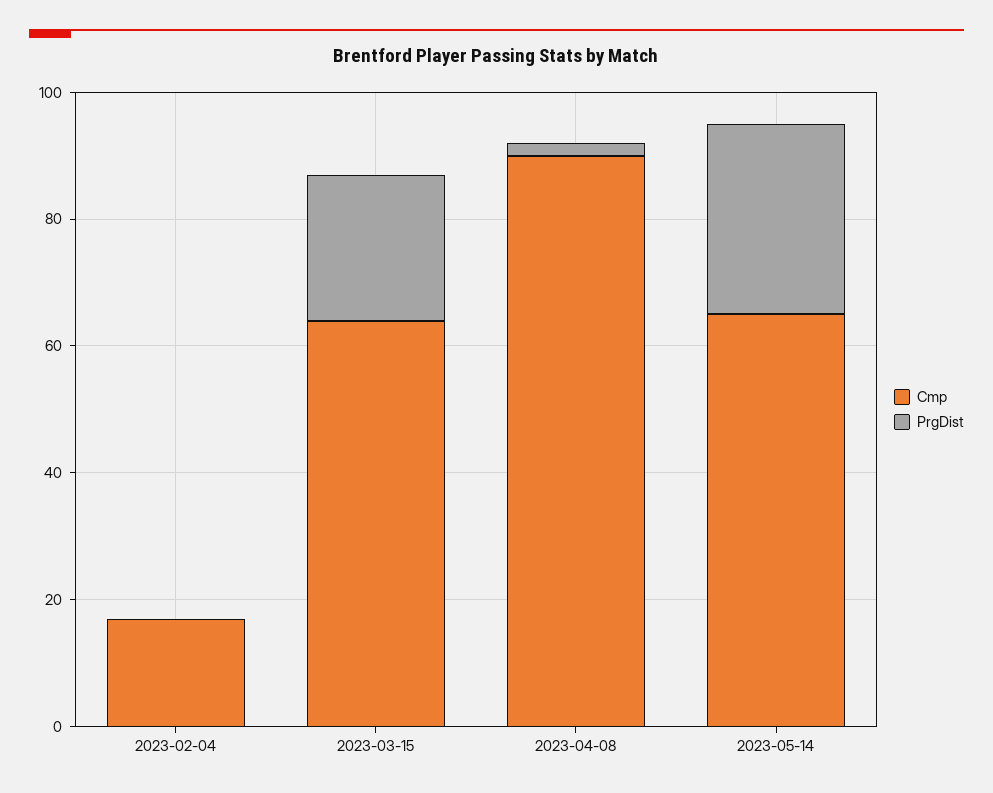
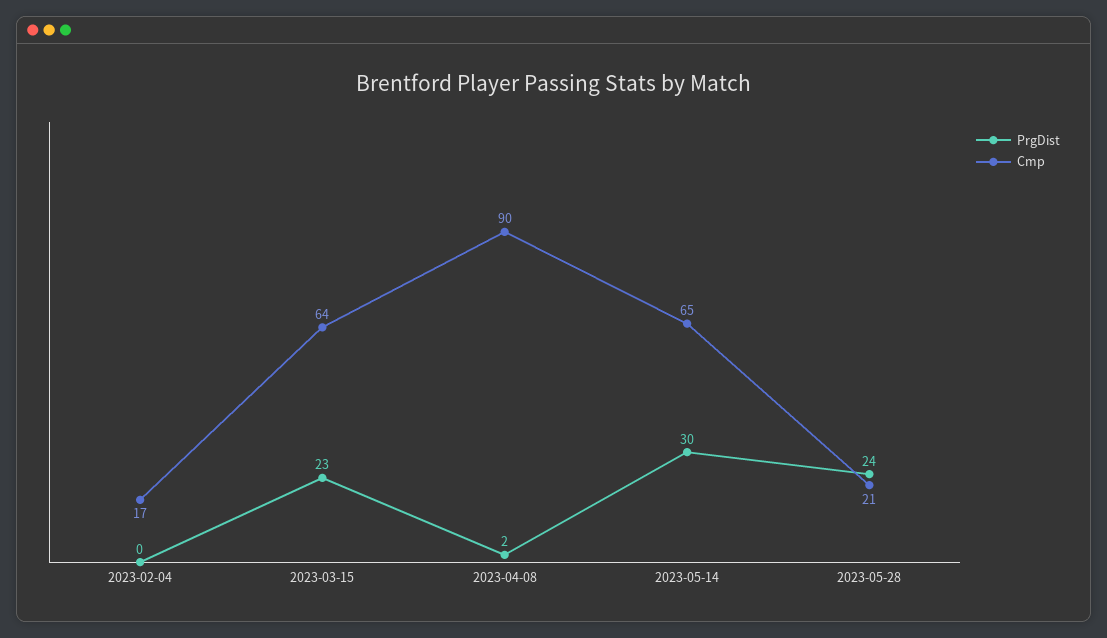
PrgDist, 2023-05-28: none -> 24
Cmp, 2023-05-28: none -> 21

